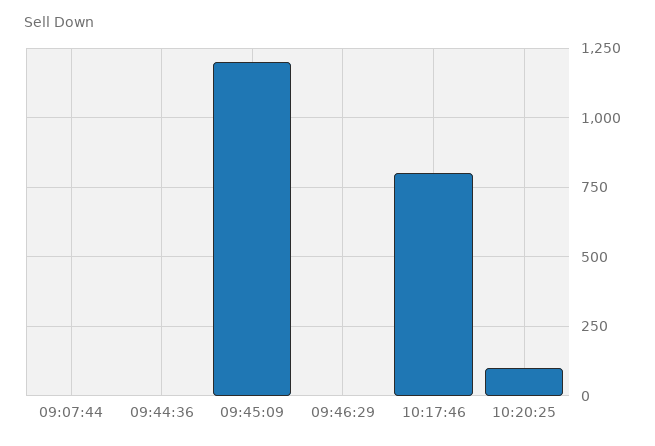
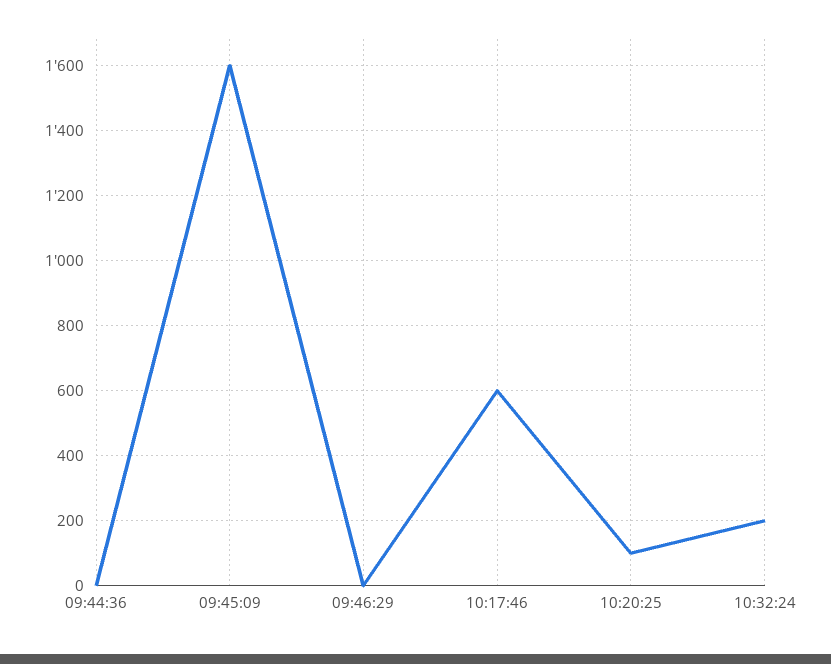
09:07:44: 0 -> none
09:45:09: 1200 -> 1600
10:17:46: 800 -> 600
10:32:24: none -> 200

